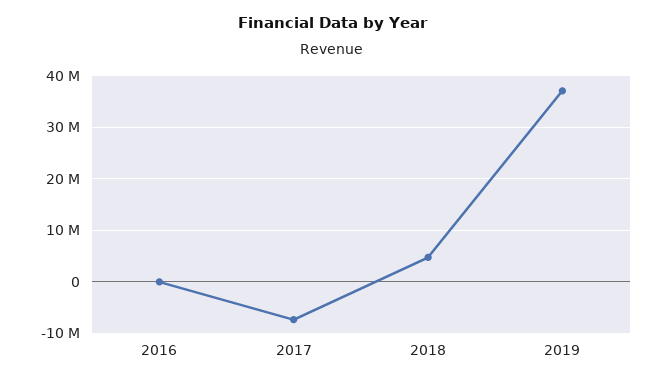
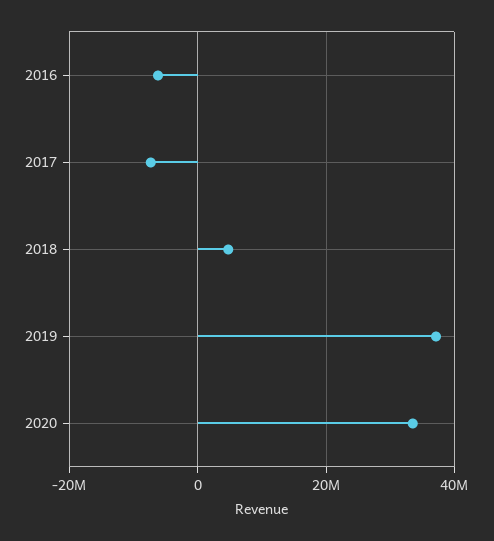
2016: 0 -> -6000000
2020: none -> 34000000

